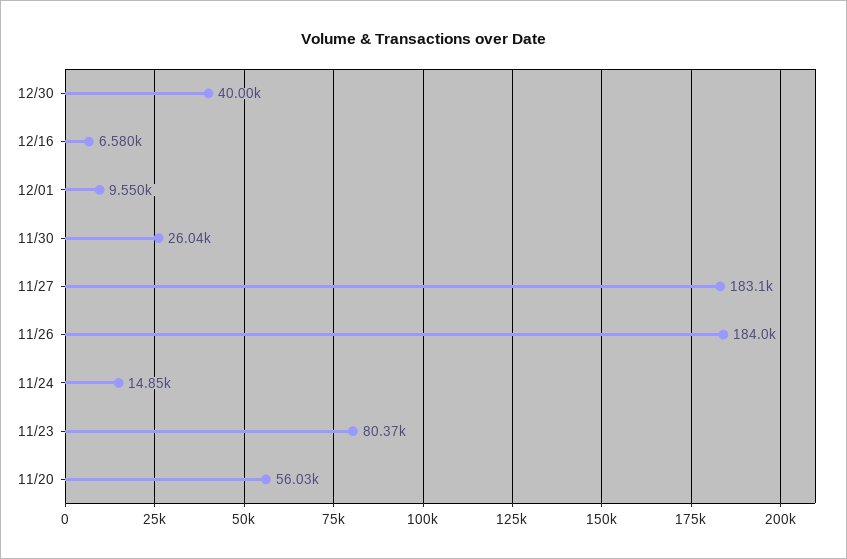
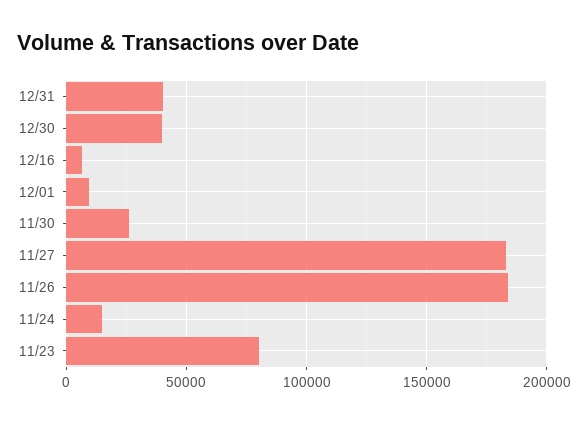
11/20: 56030 -> none
12/31: none -> 40000

